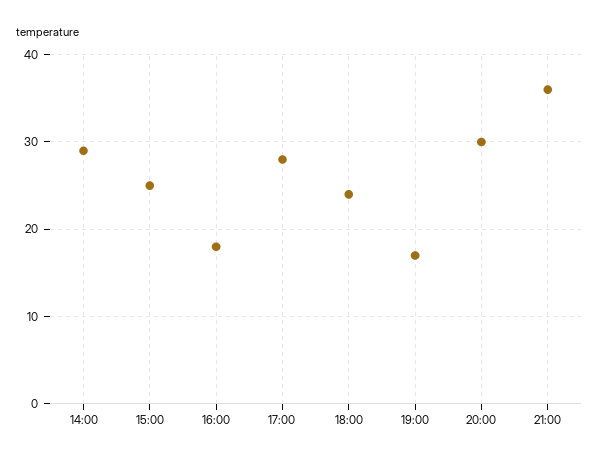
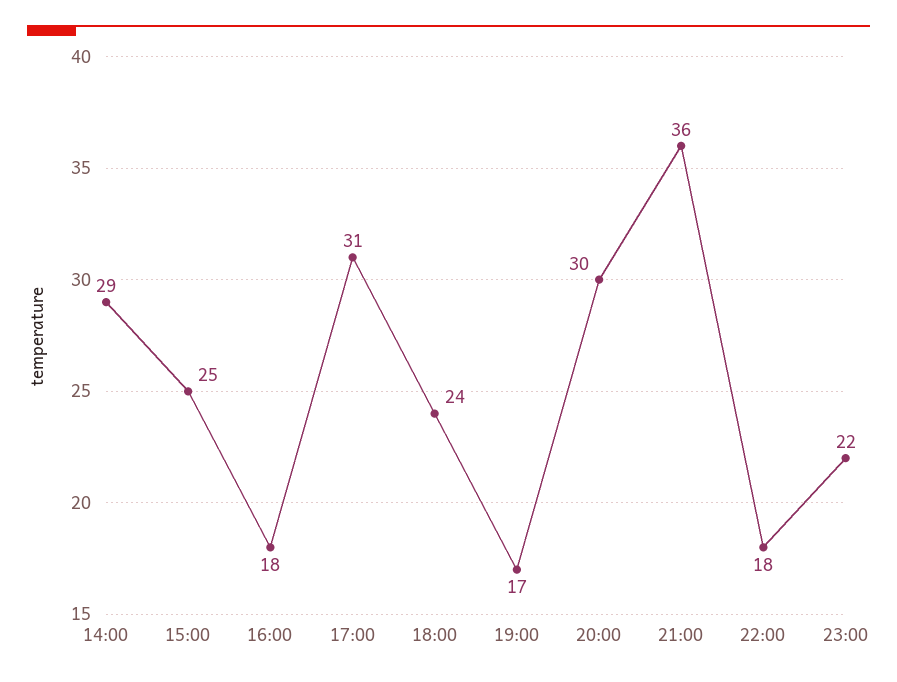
17:00: 28 -> 31
22:00: none -> 18
23:00: none -> 22

